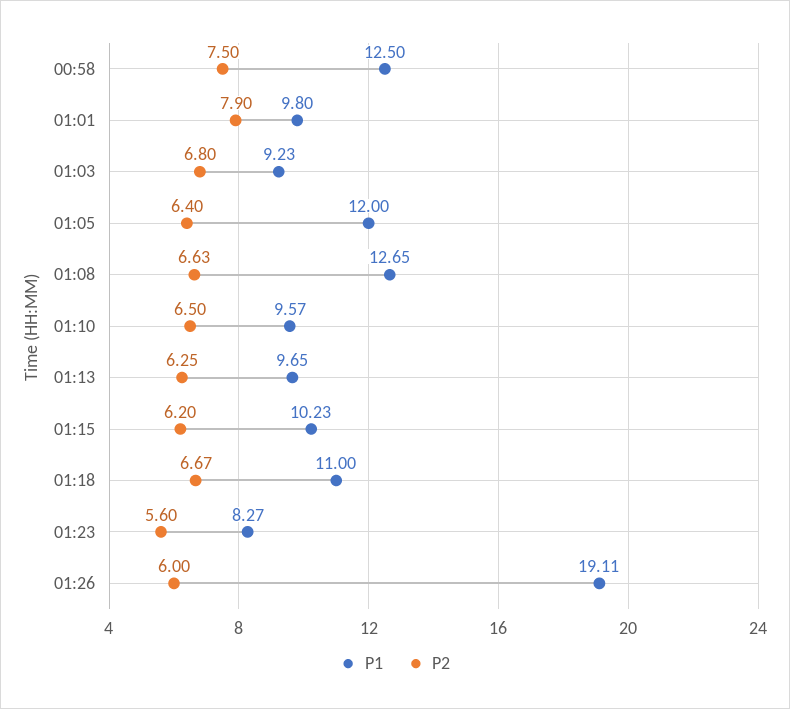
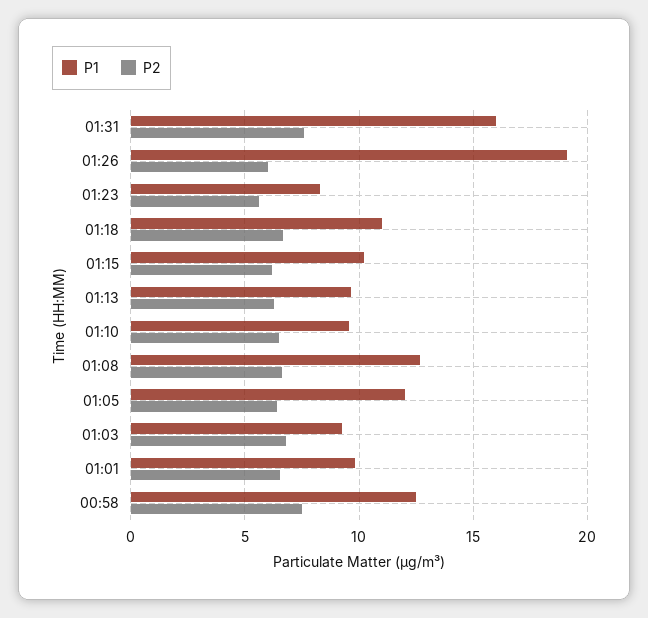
P2, 01:01: 7.9 -> 6.5
P1, 01:31: none -> 16
P2, 01:31: none -> 7.5

